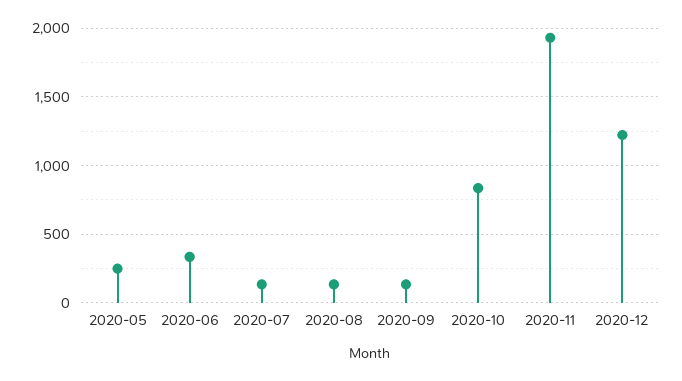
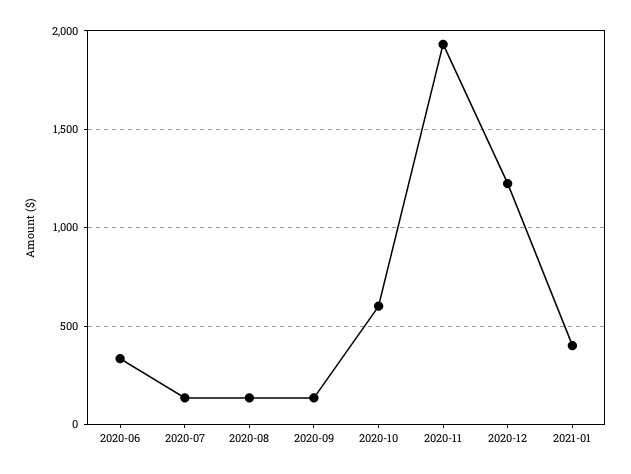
2020-05: 250 -> none
2020-10: 850 -> 600
2021-01: none -> 400

